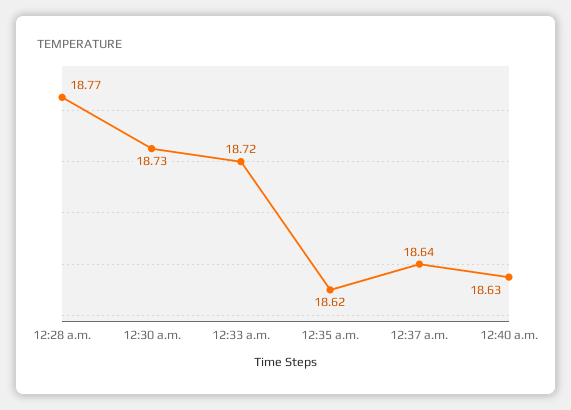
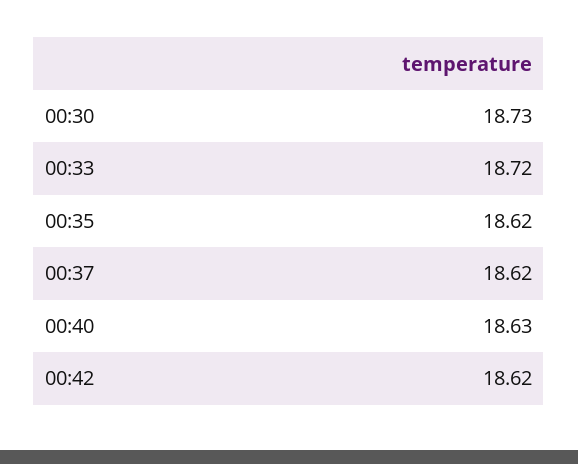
12:28 a.m.: 18.77 -> none
12:37 a.m.: 18.64 -> 18.62
00:42: none -> 18.62

